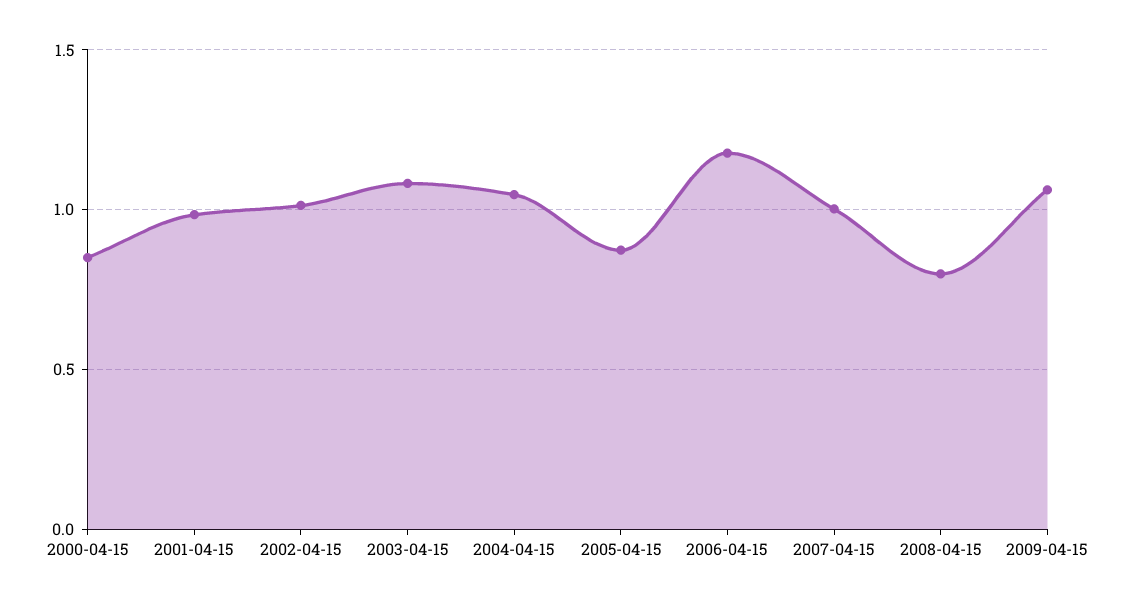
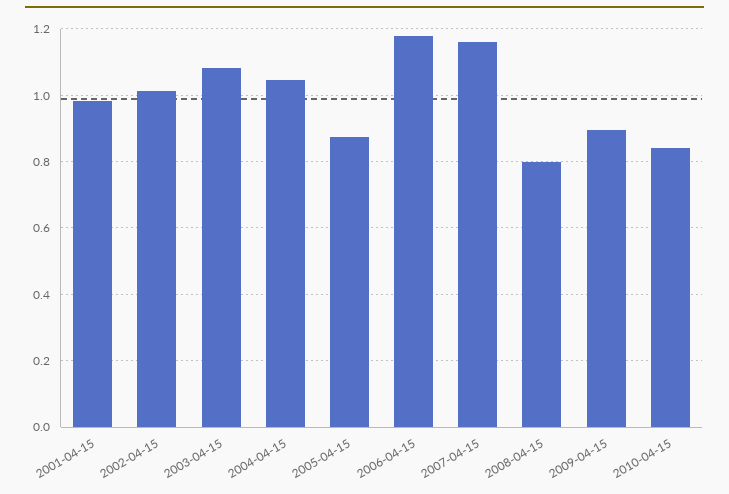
2000-04-15: 0.85 -> none
2007-04-15: 1 -> 1.16
2009-04-15: 1.05 -> 0.9
2010-04-15: none -> 0.84

